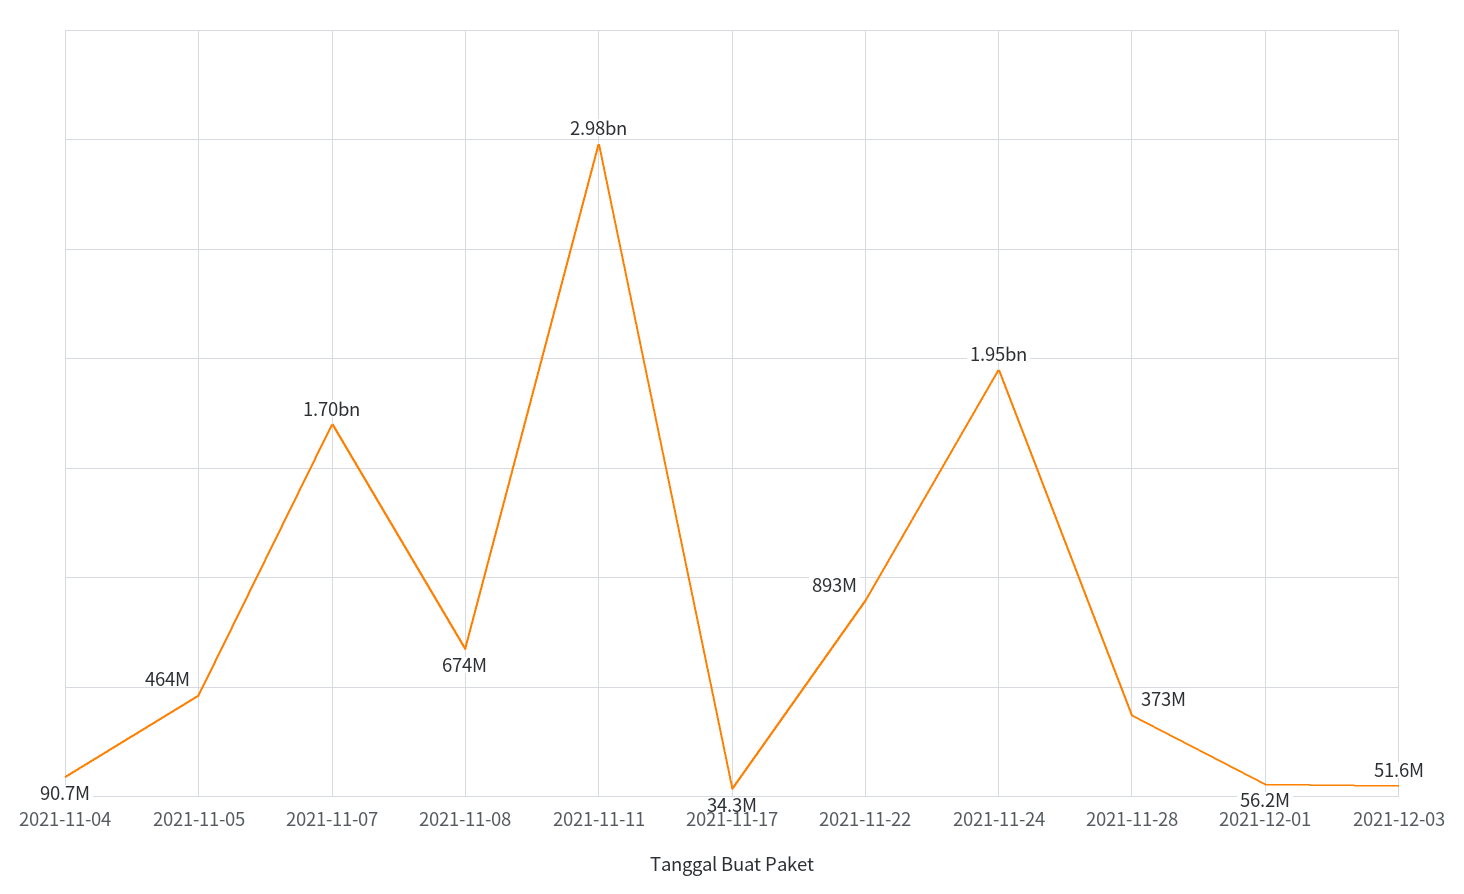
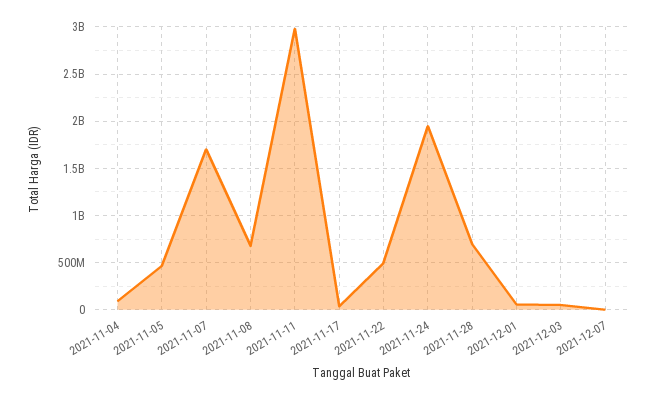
2021-11-22: 893000000 -> 500000000
2021-11-28: 373000000 -> 700000000
2021-12-07: none -> 0

